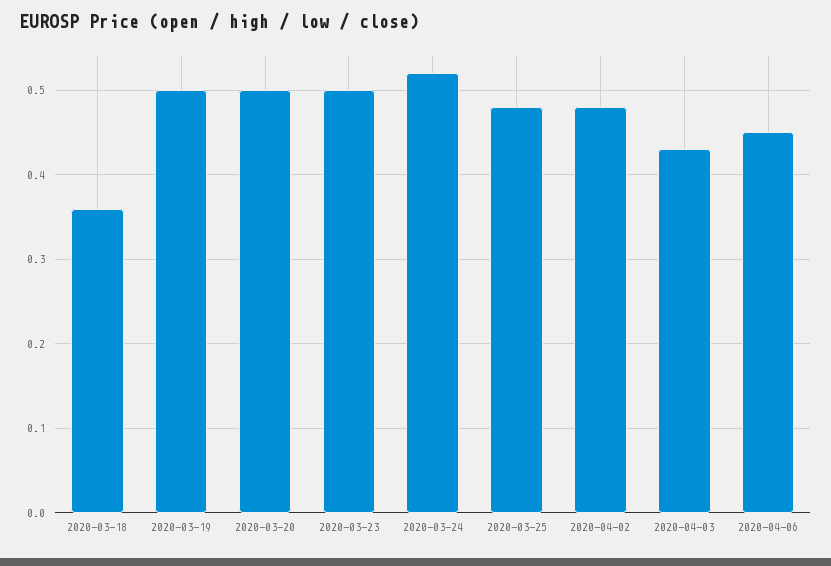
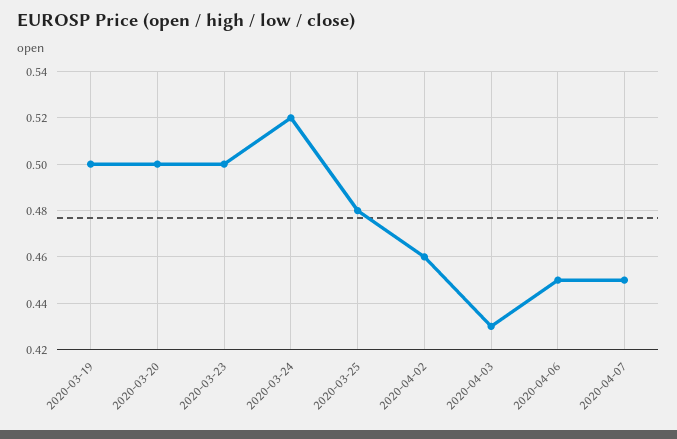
2020-03-18: 0.36 -> none
2020-04-02: 0.48 -> 0.46
2020-04-07: none -> 0.45

